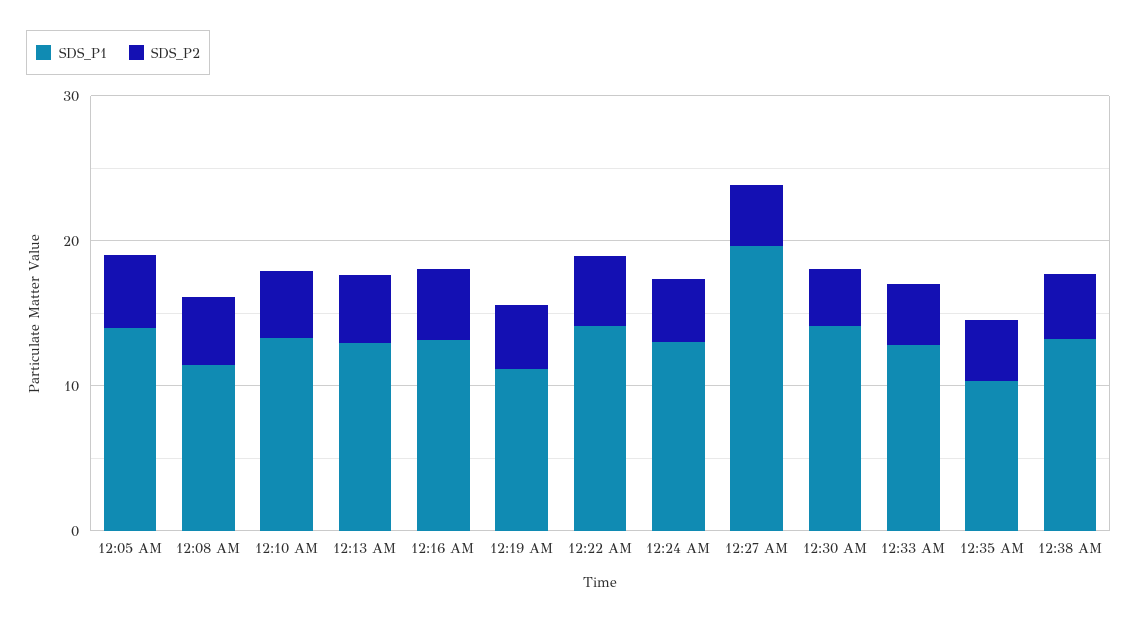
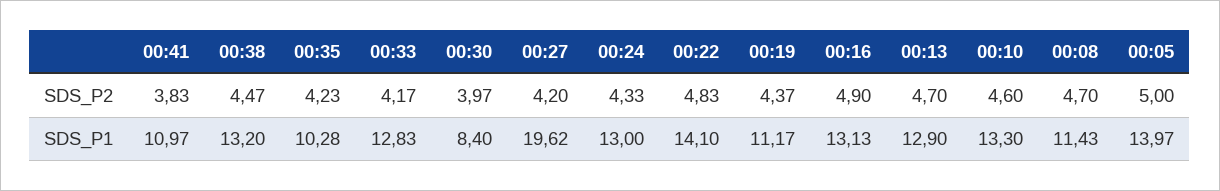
SDS_P1, 12:30 AM: 14 -> 8.4
SDS_P2, 00:41: none -> 3.83
SDS_P1, 00:41: none -> 10.97

